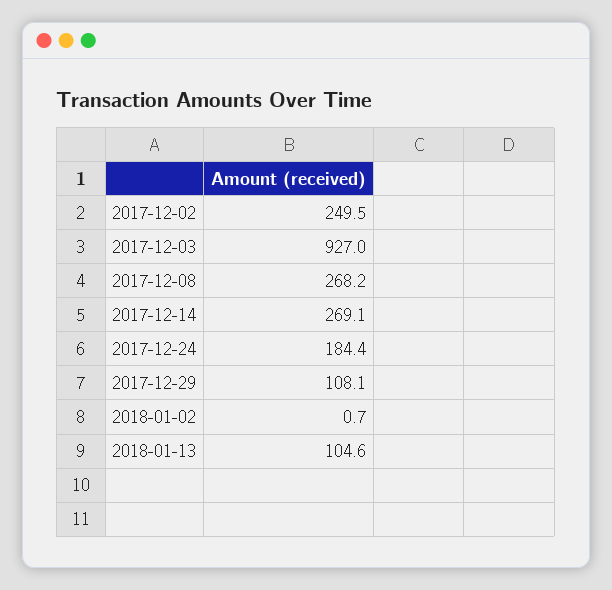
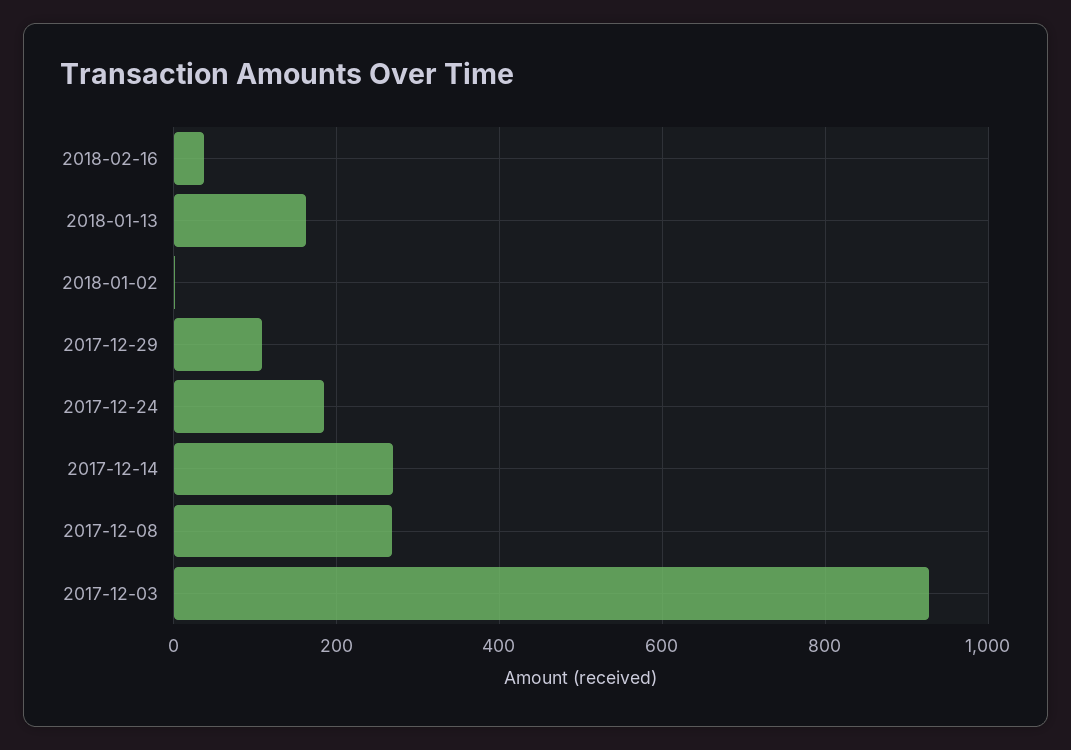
2017-12-02: 249.5 -> none
2018-01-13: 104.6 -> 160
2018-02-16: none -> 40

